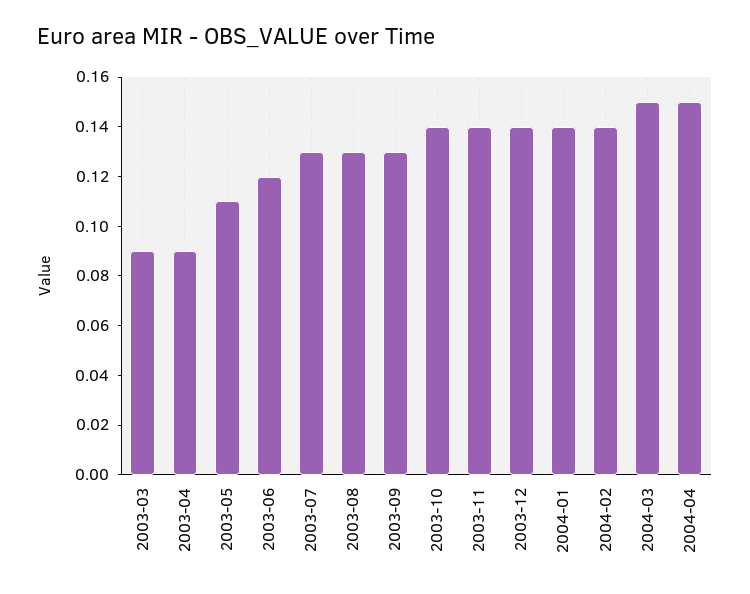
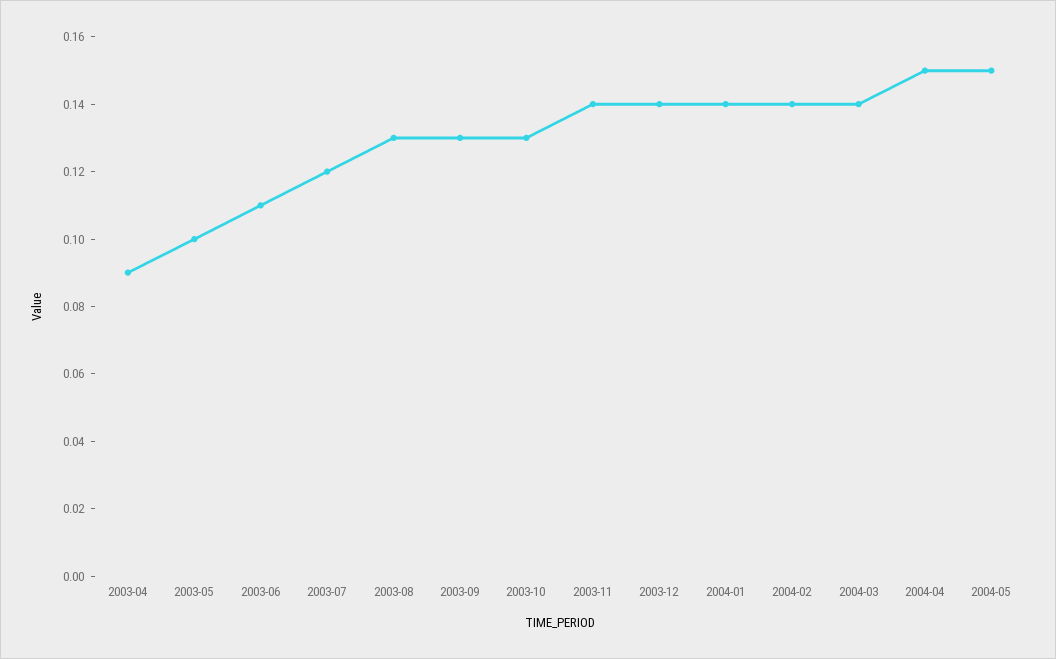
2003-03: 0.09 -> none
2003-05: 0.11 -> 0.1
2003-06: 0.12 -> 0.11
2003-07: 0.13 -> 0.12
2003-10: 0.14 -> 0.13
2004-03: 0.15 -> 0.14
2004-05: none -> 0.15

